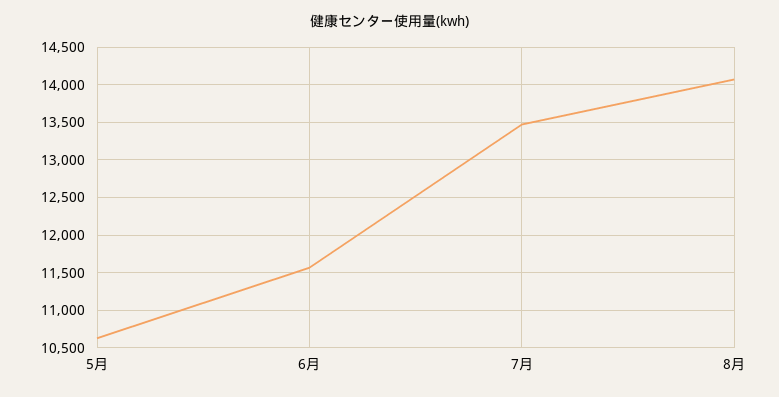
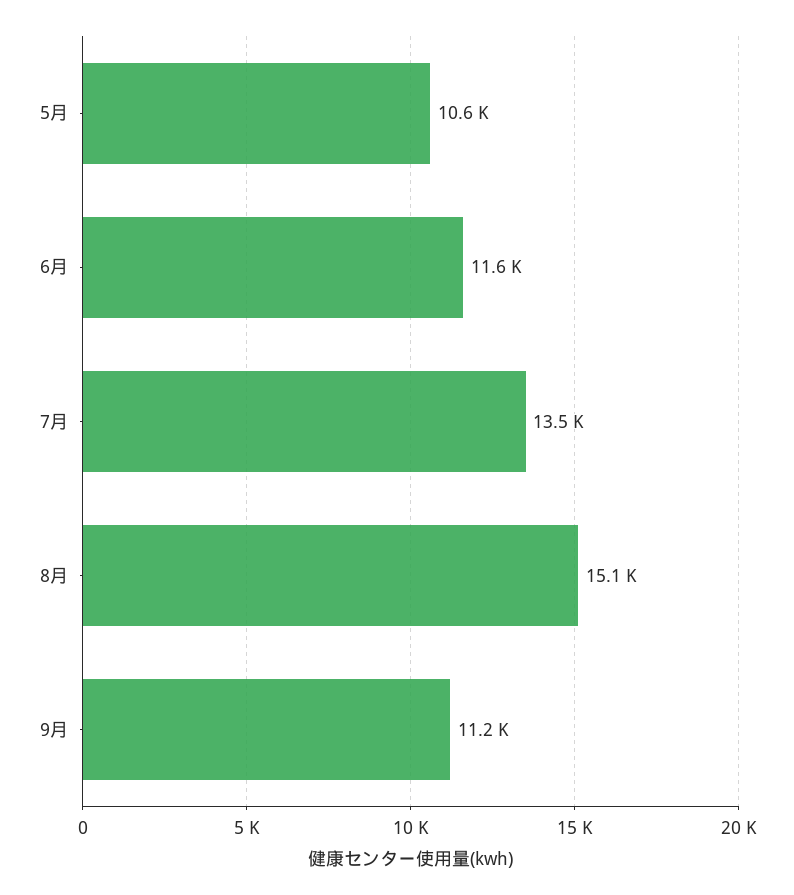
8月: 14100 -> 15100
9月: none -> 11200

